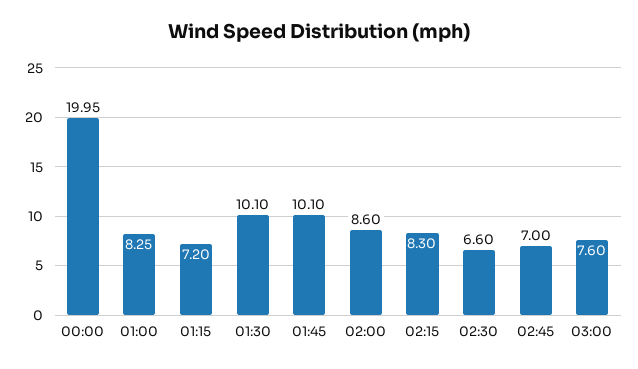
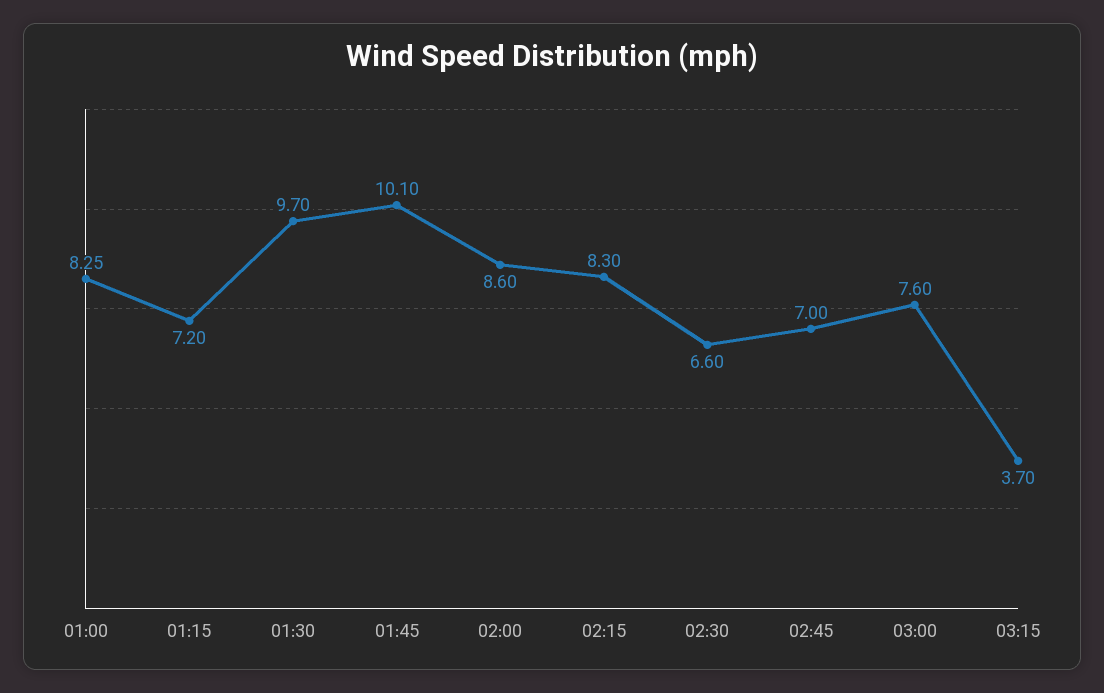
00:00: 19.95 -> none
01:30: 10.1 -> 9.7
03:15: none -> 3.7

